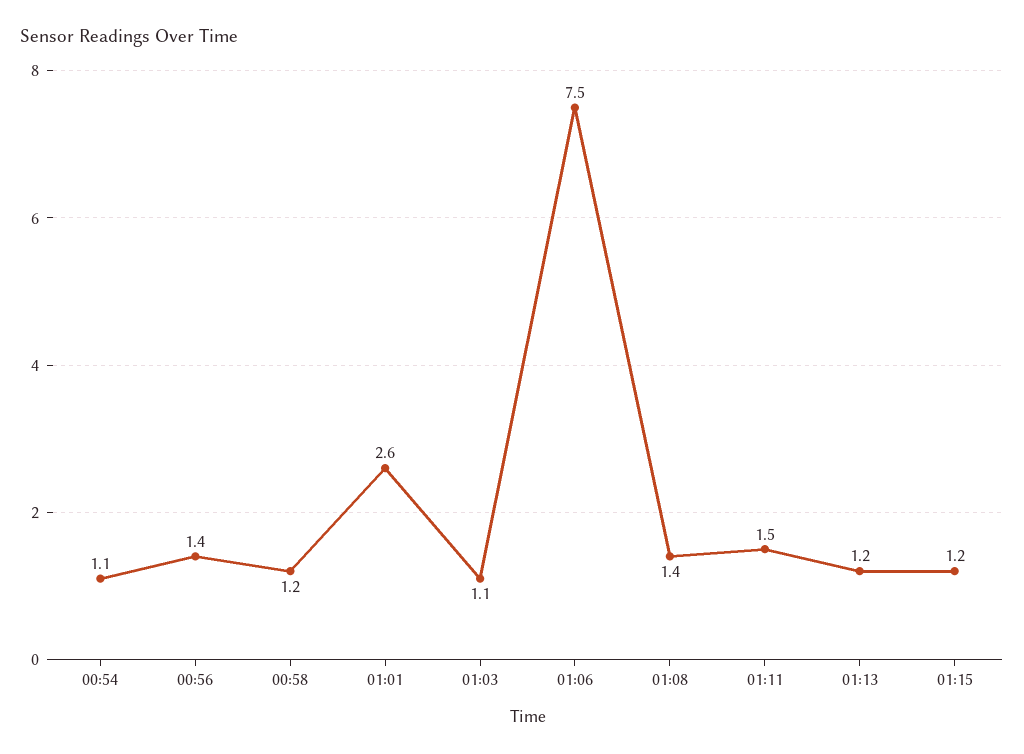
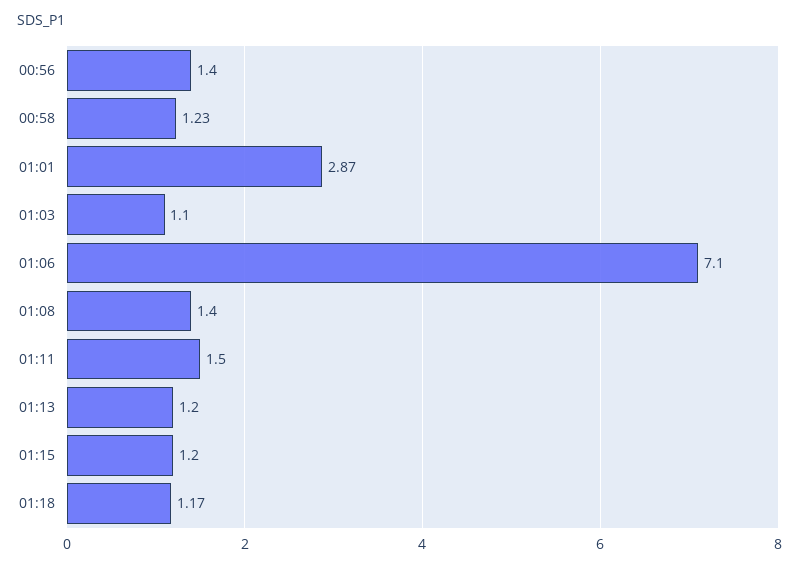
00:54: 1.1 -> none
01:01: 2.6 -> 2.87
01:06: 7.5 -> 7.1
01:18: none -> 1.17

